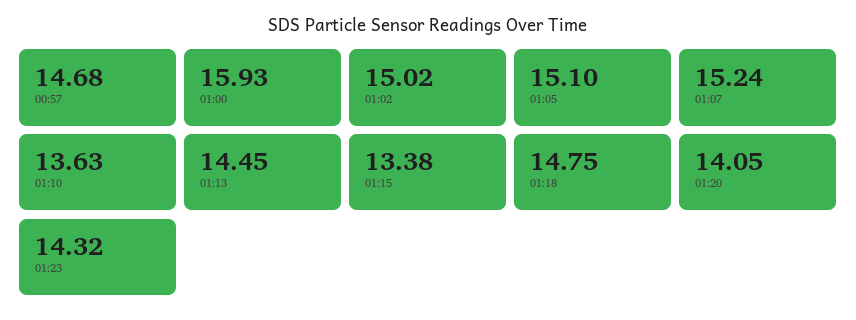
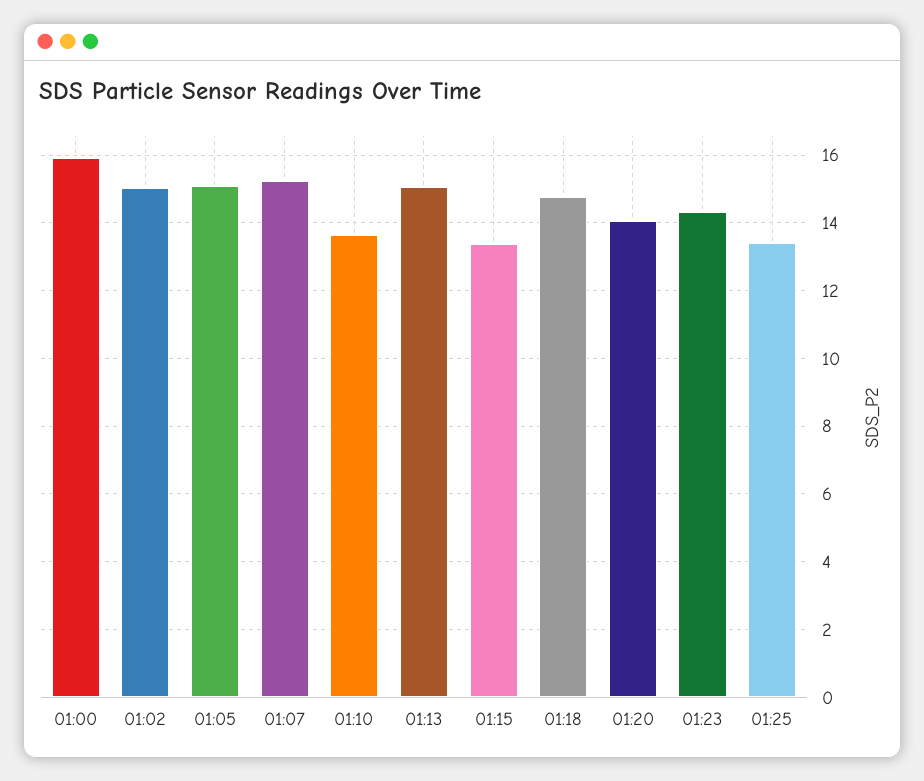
00:57: 14.68 -> none
01:13: 14.45 -> 15
01:25: none -> 13.4

